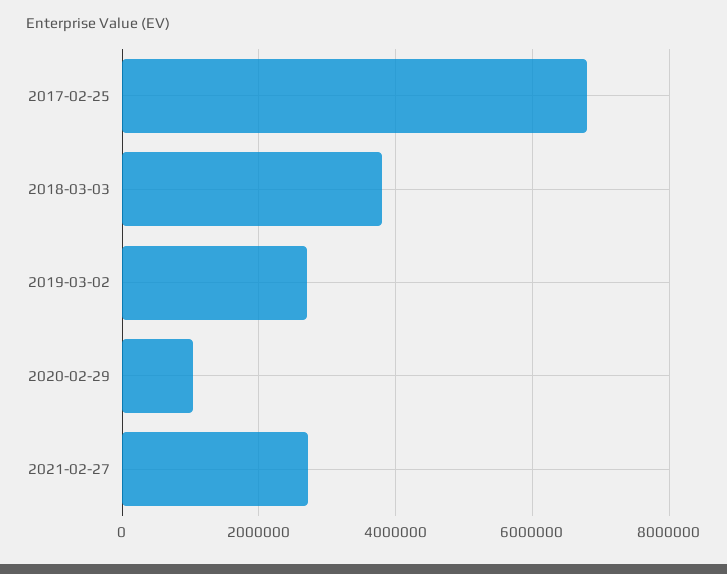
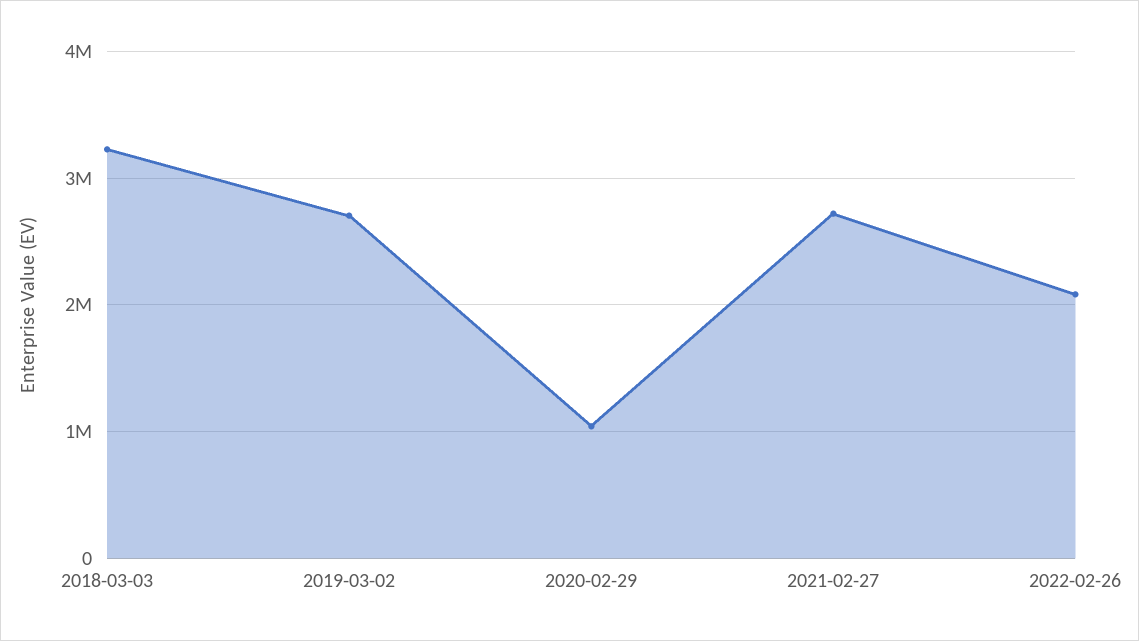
2017-02-25: 6800000 -> none
2018-03-03: 3800000 -> 3200000
2022-02-26: none -> 2100000

